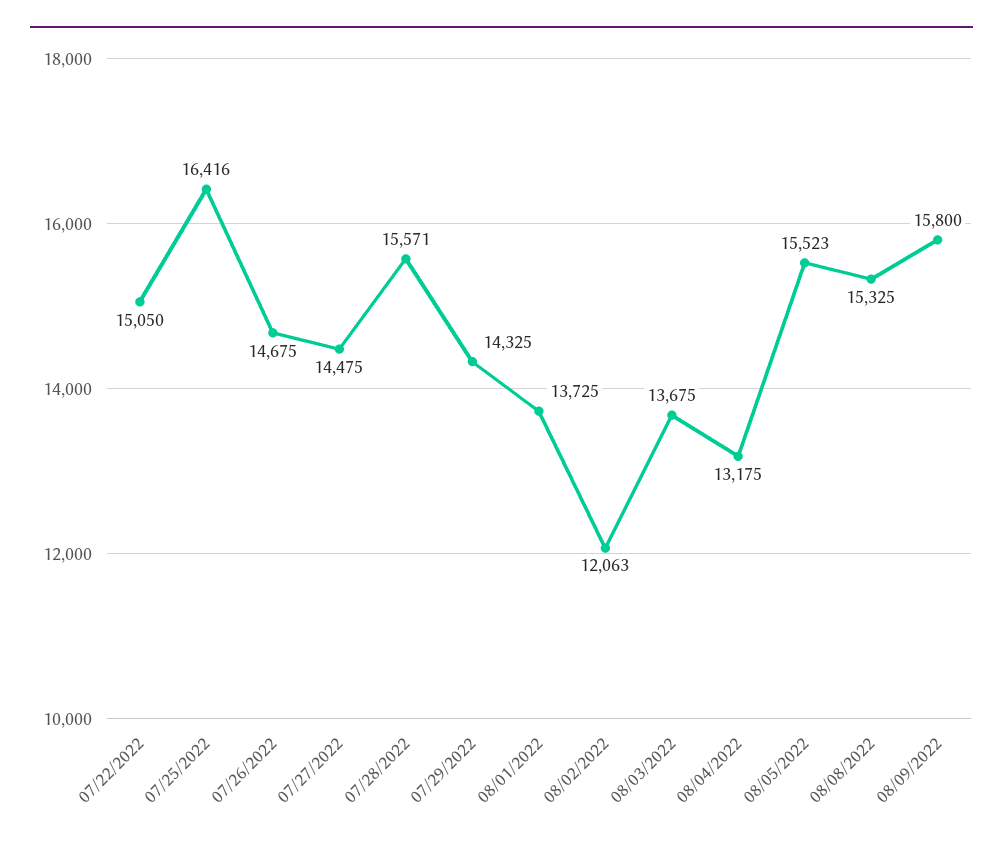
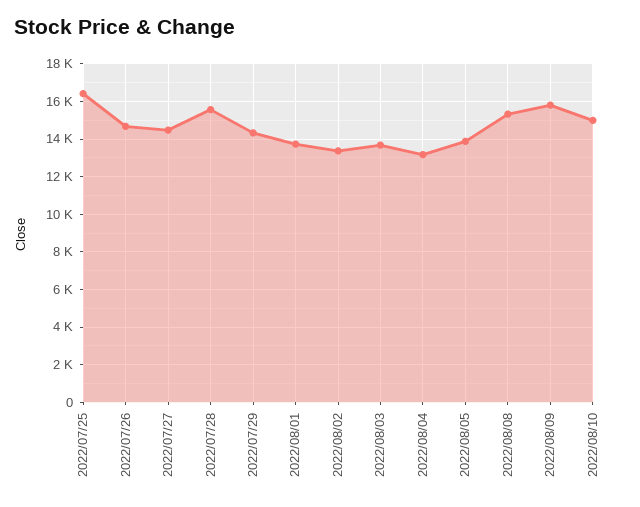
07/22/2022: 15050 -> none
08/02/2022: 12063 -> 13500
08/05/2022: 15523 -> 14000
2022/08/10: none -> 15000

